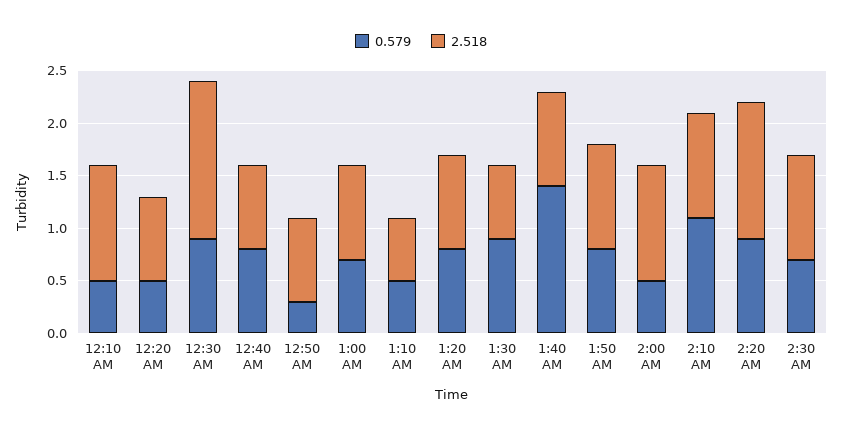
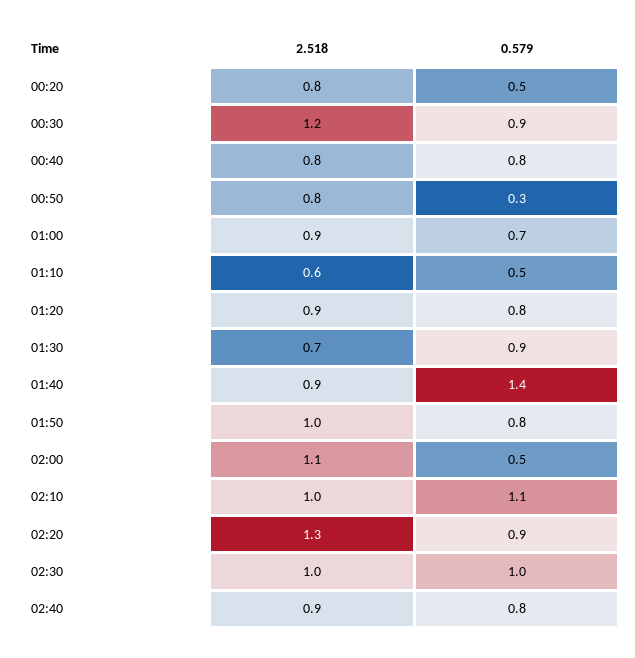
0.579, 12:10 AM: 0.5 -> none
2.518, 12:10 AM: 1.1 -> none
2.518, 12:30 AM: 1.5 -> 1.2
0.579, 2:30 AM: 0.7 -> 1
2.518, 02:40: none -> 0.9
0.579, 02:40: none -> 0.8

